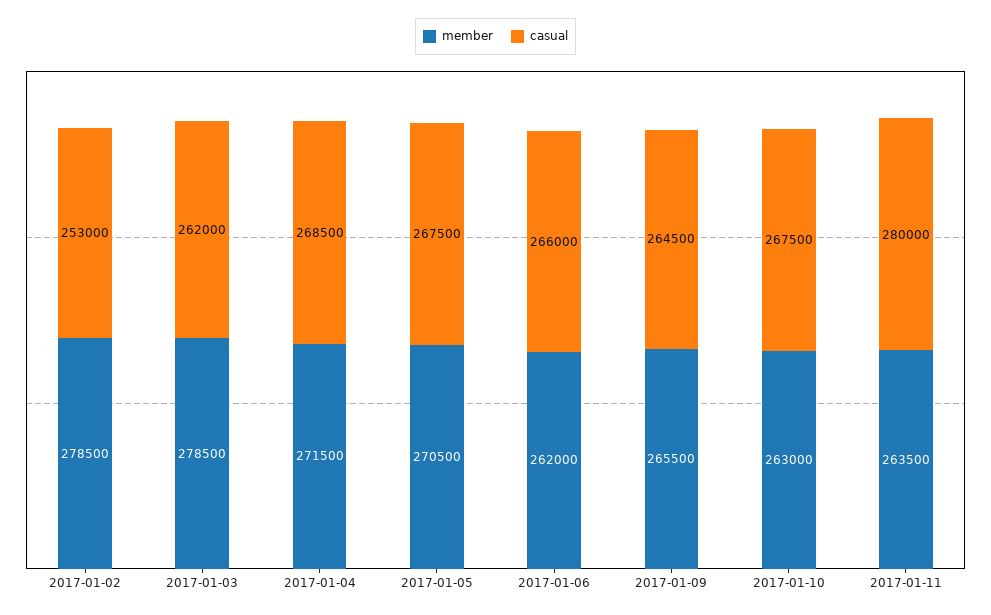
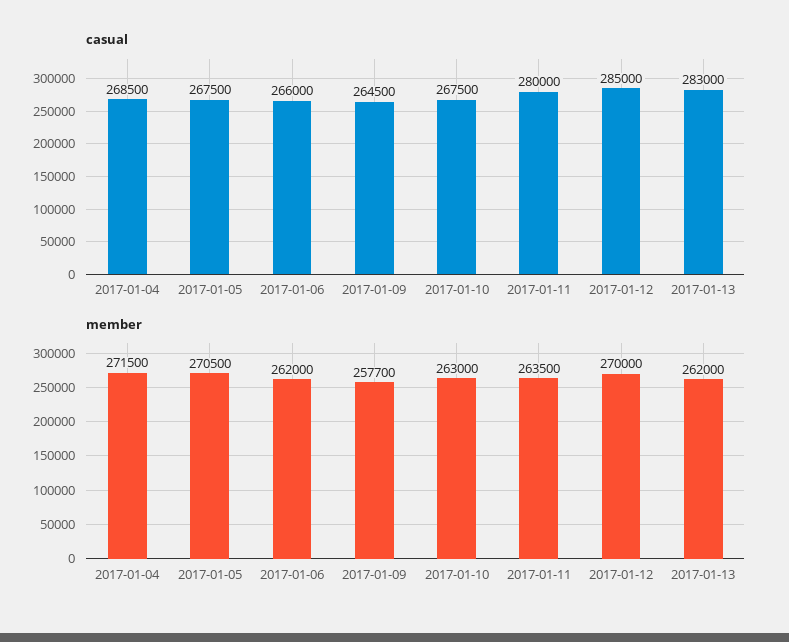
member, 2017-01-02: 278500 -> none
casual, 2017-01-02: 253000 -> none
member, 2017-01-03: 278500 -> none
casual, 2017-01-03: 262000 -> none
member, 2017-01-09: 265500 -> 257700
casual, 2017-01-12: none -> 285000
casual, 2017-01-13: none -> 283000
member, 2017-01-12: none -> 270000
member, 2017-01-13: none -> 262000

